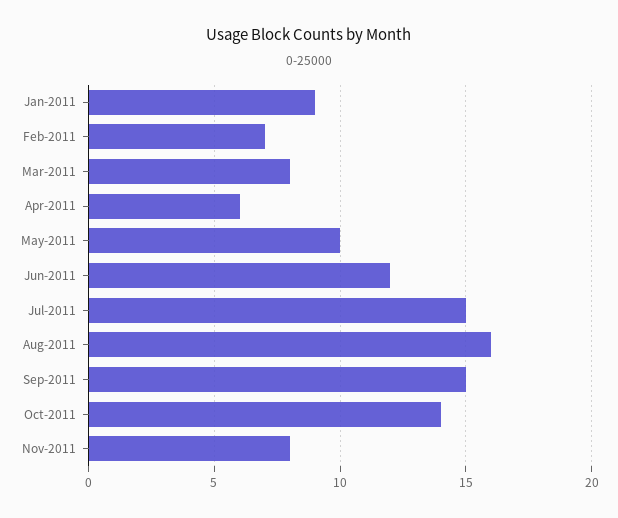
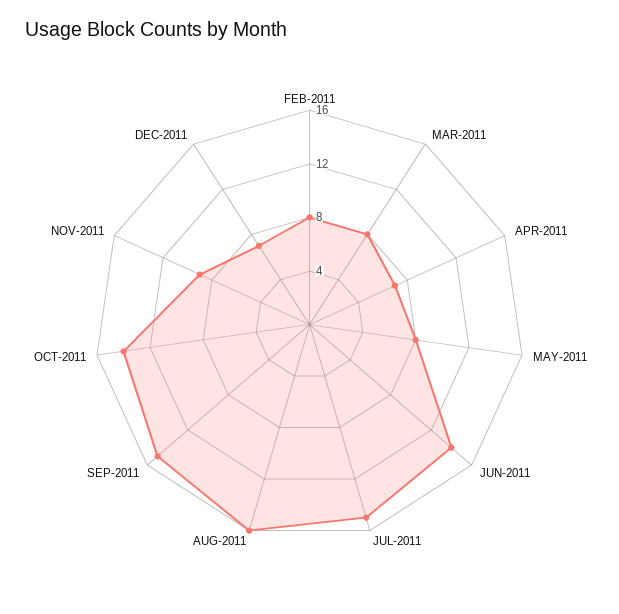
Jan-2011: 9 -> none
Feb-2011: 7 -> 8
Apr-2011: 6 -> 7
May-2011: 10 -> 8
Jun-2011: 12 -> 14
Nov-2011: 8 -> 9
DEC-2011: none -> 7

